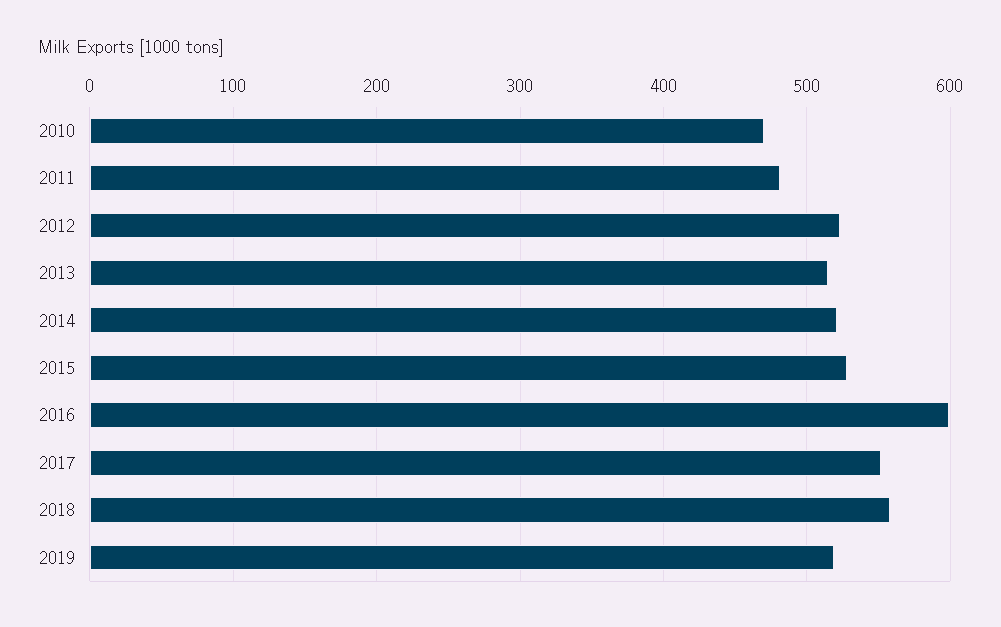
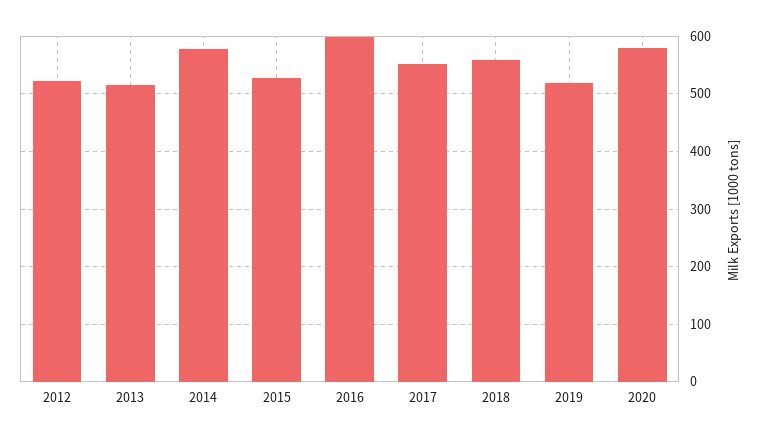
2010: 470 -> none
2011: 480 -> none
2014: 520 -> 580
2020: none -> 580

